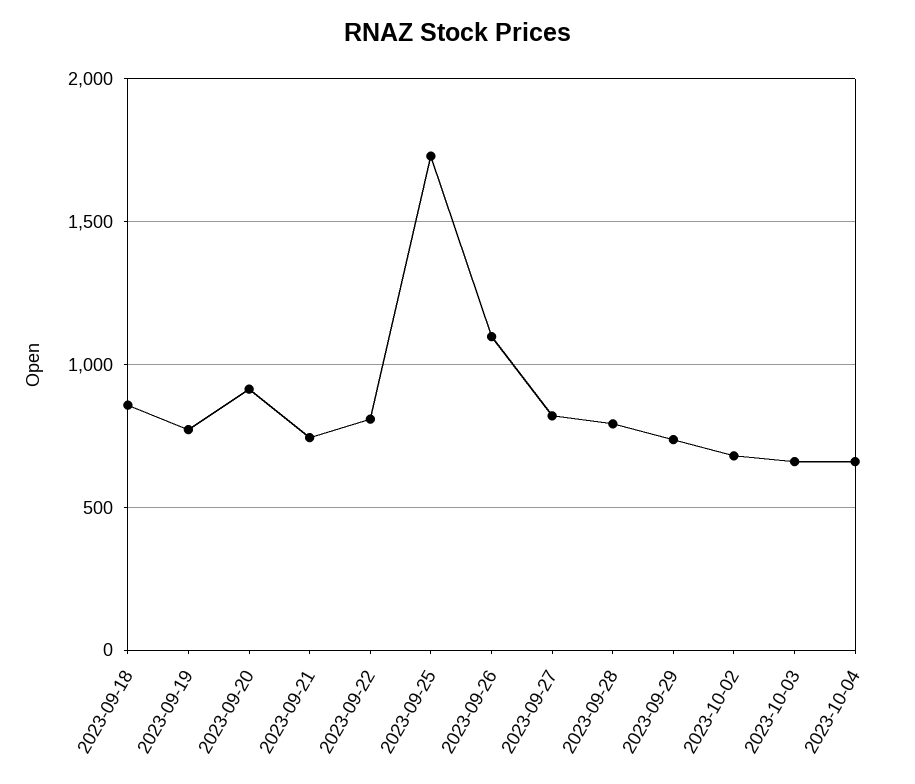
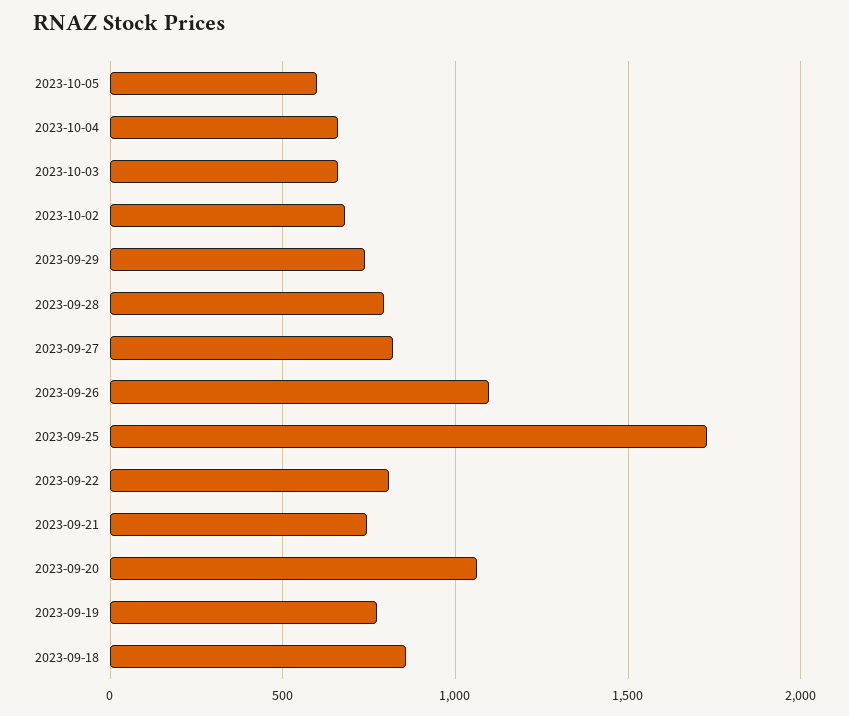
2023-09-20: 900 -> 1050
2023-10-05: none -> 600

